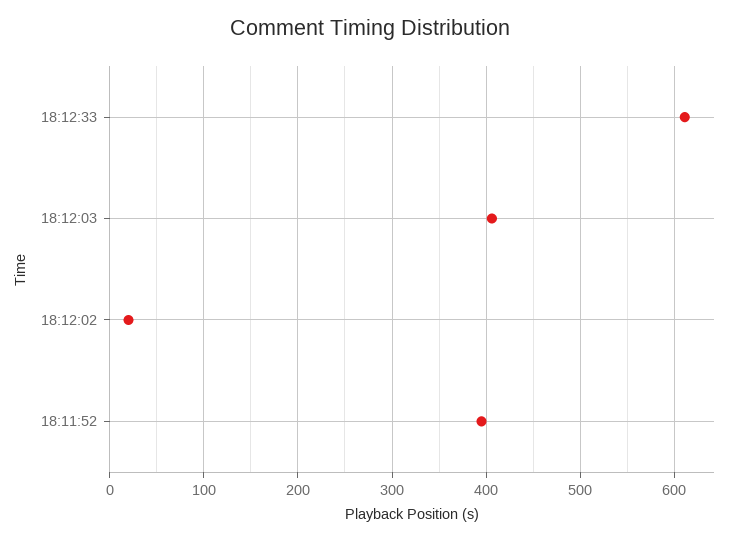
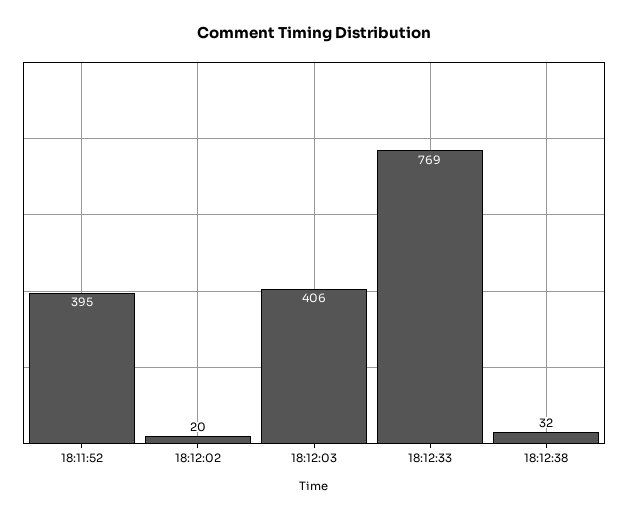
18:12:33: 610 -> 769
18:12:38: none -> 32

